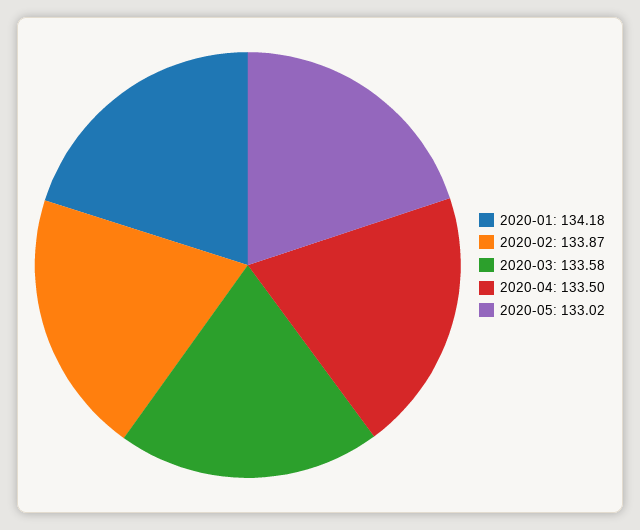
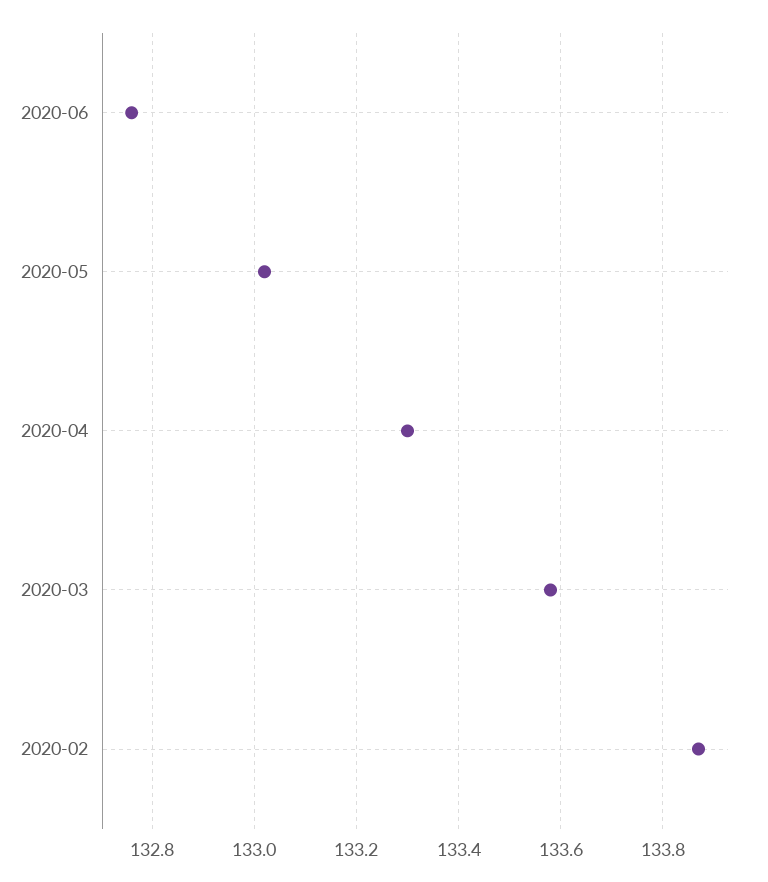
2020-01: 134.18 -> none
2020-04: 133.5 -> 133.3
2020-06: none -> 132.75

